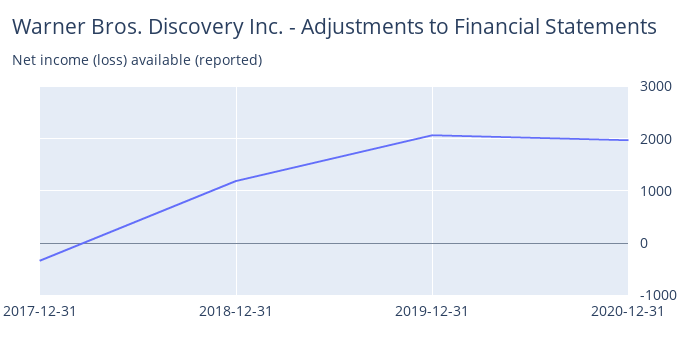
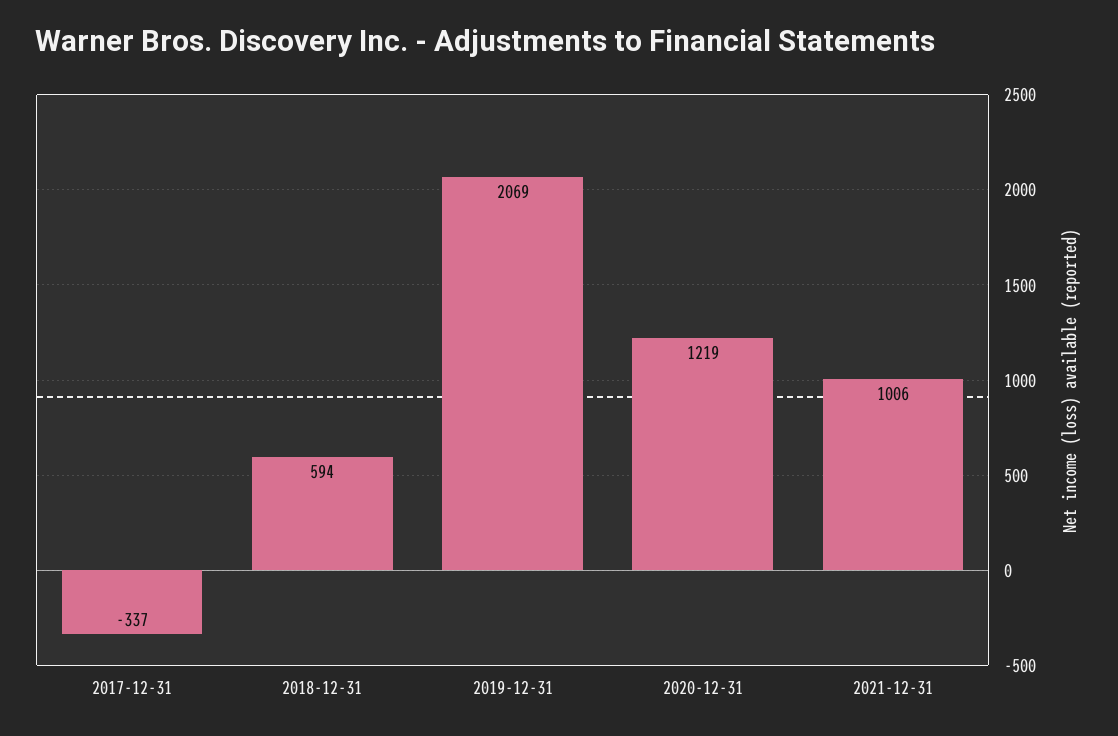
2018-12-31: 1200 -> 594
2020-12-31: 2000 -> 1219
2021-12-31: none -> 1006

